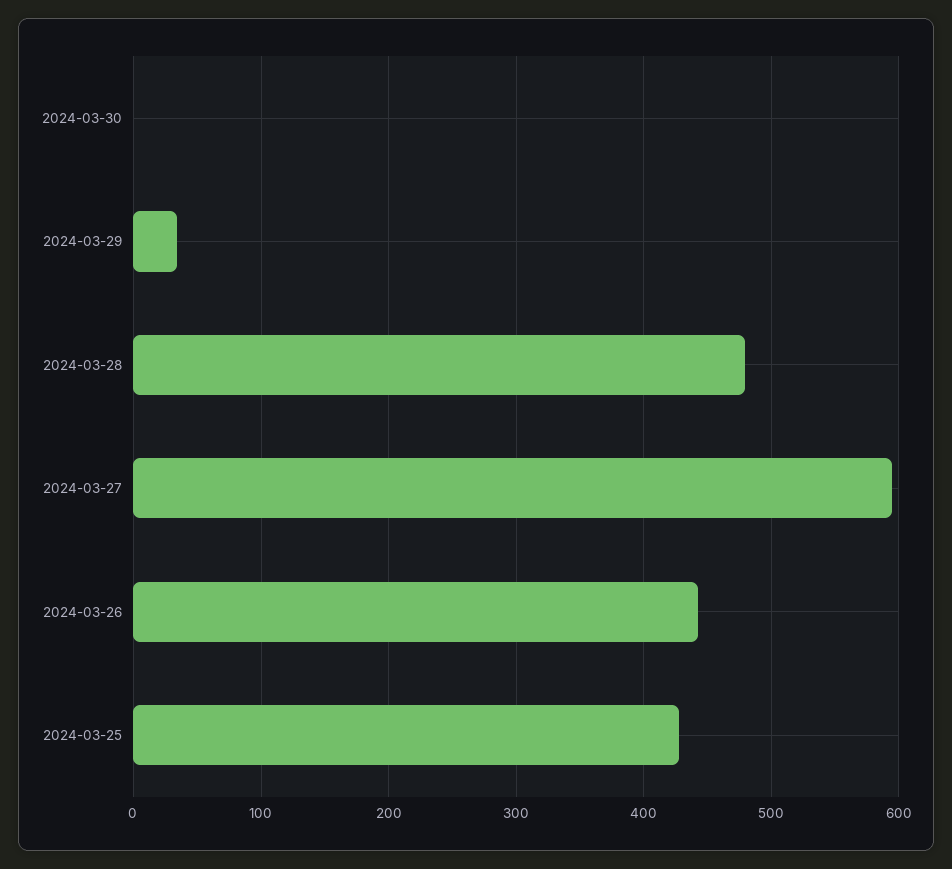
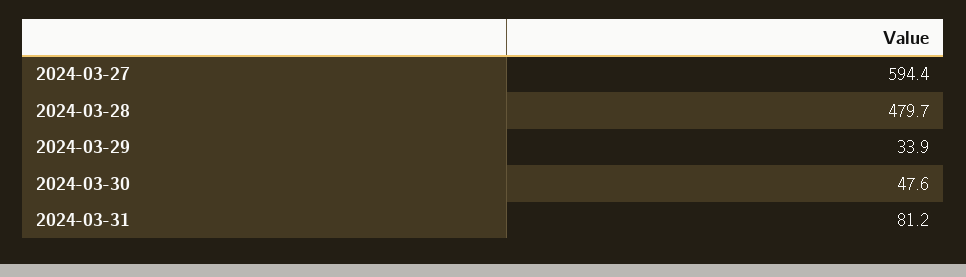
2024-03-30: 0 -> 47.6
2024-03-26: 440 -> none
2024-03-25: 430 -> none
2024-03-31: none -> 81.2

